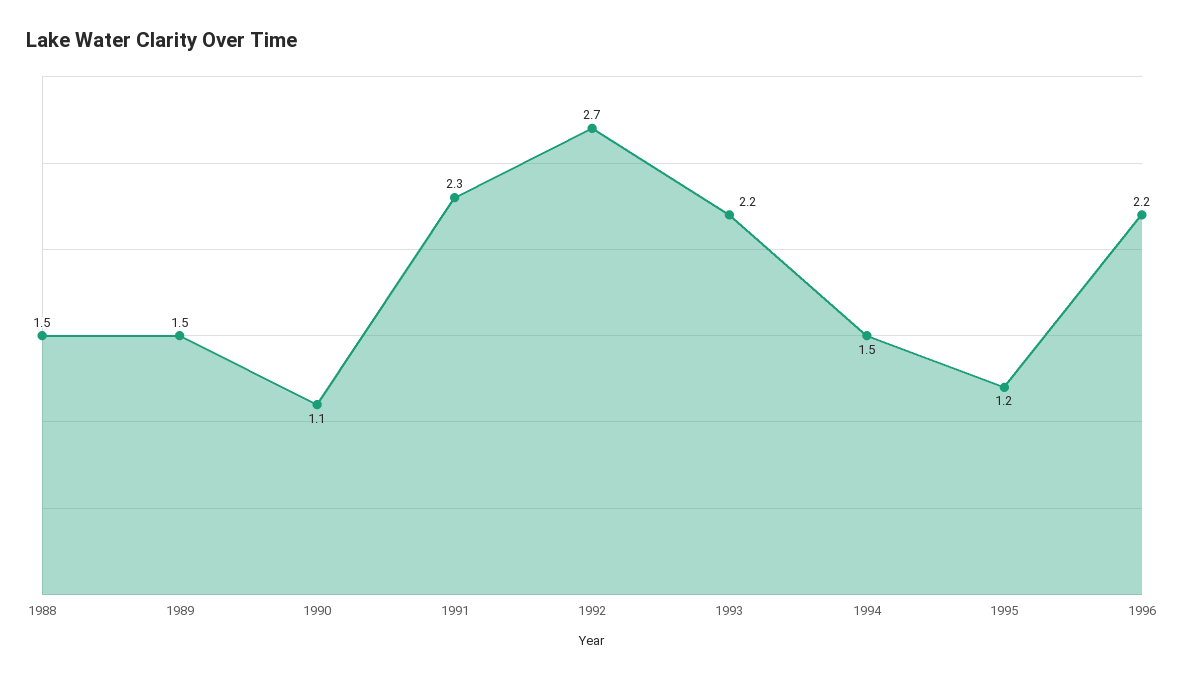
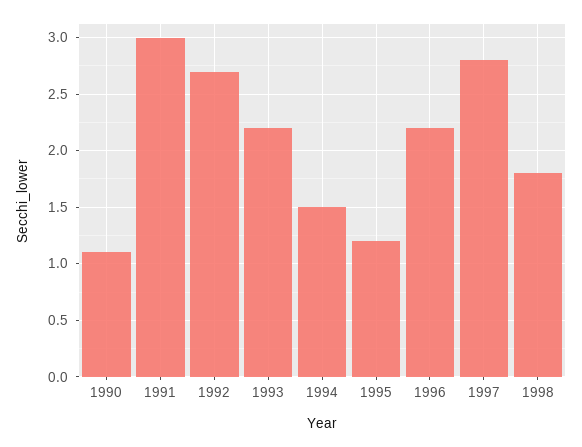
1988: 1.5 -> none
1989: 1.5 -> none
1991: 2.3 -> 3
1997: none -> 2.8
1998: none -> 1.8

